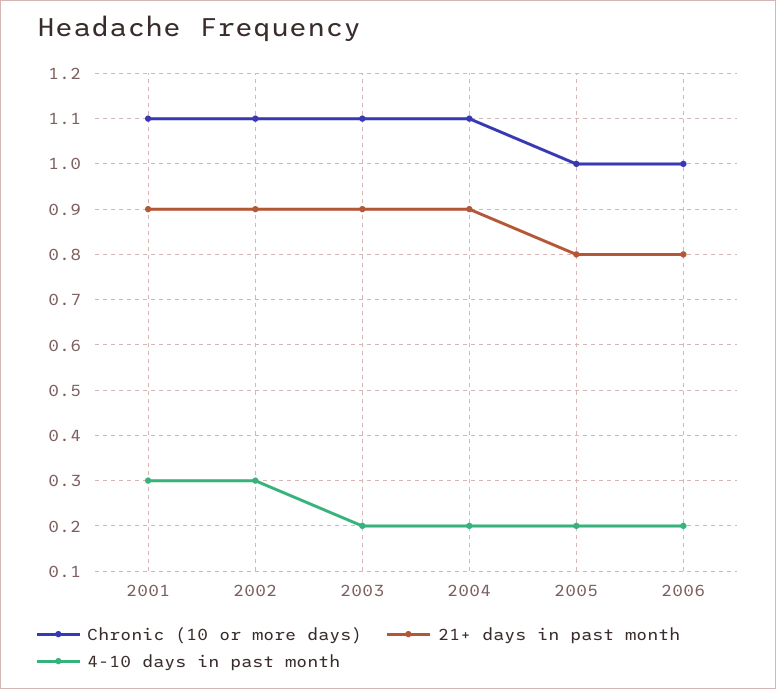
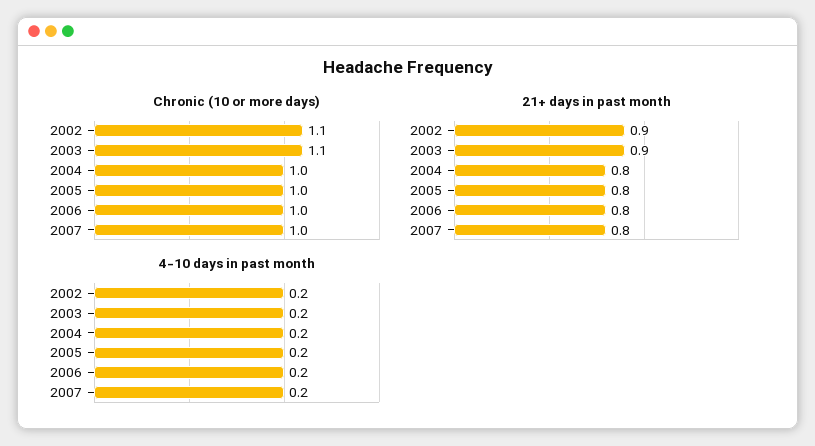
Chronic (10 or more days), 2001: 1.1 -> none
21+ days in past month, 2001: 0.9 -> none
4-10 days in past month, 2001: 0.3 -> none
4-10 days in past month, 2002: 0.3 -> 0.2
Chronic (10 or more days), 2004: 1.1 -> 1
21+ days in past month, 2004: 0.9 -> 0.8
Chronic (10 or more days), 2007: none -> 1
21+ days in past month, 2007: none -> 0.8
4-10 days in past month, 2007: none -> 0.2

